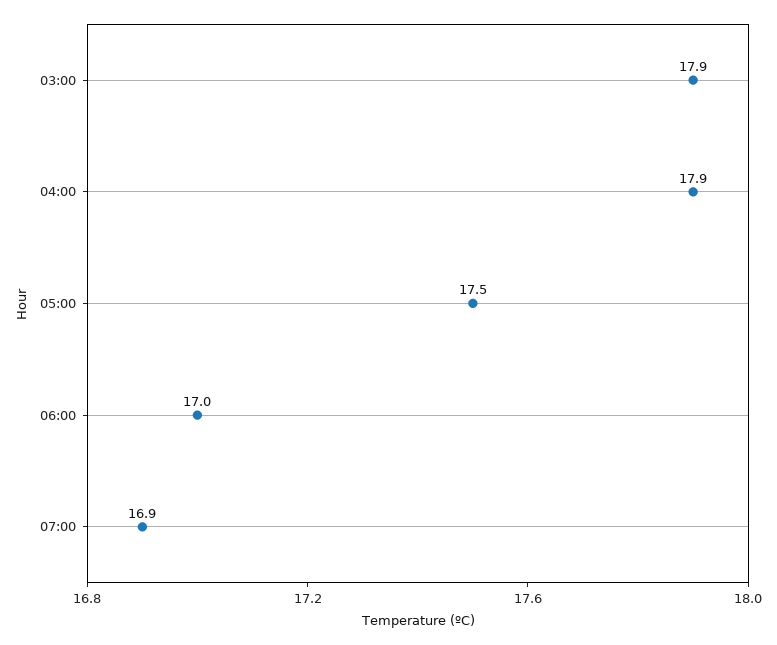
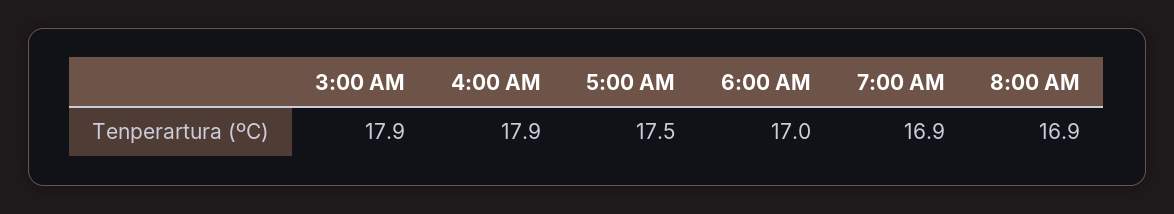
8:00 AM: none -> 16.9

